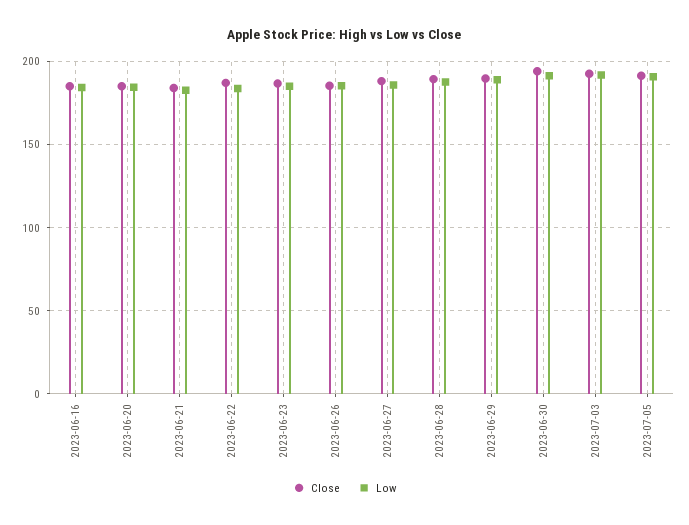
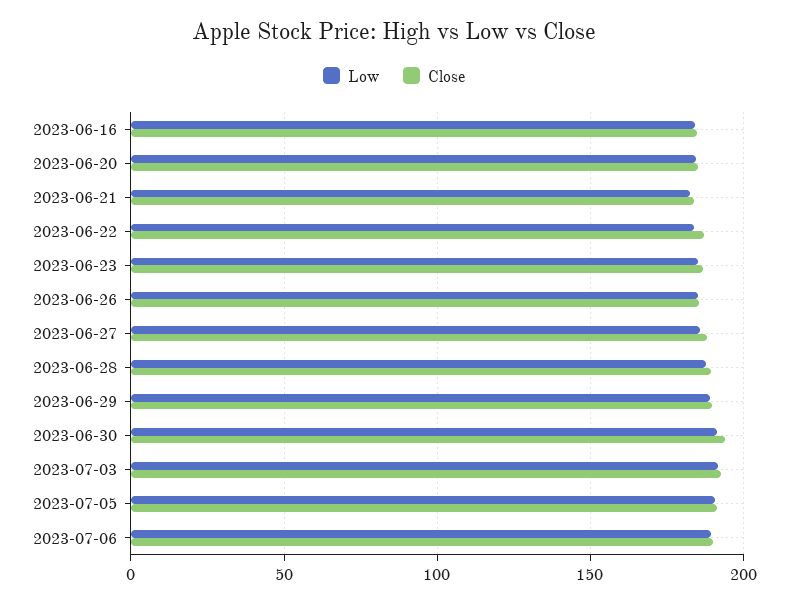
Low, 2023-07-06: none -> 190
Close, 2023-07-06: none -> 190

